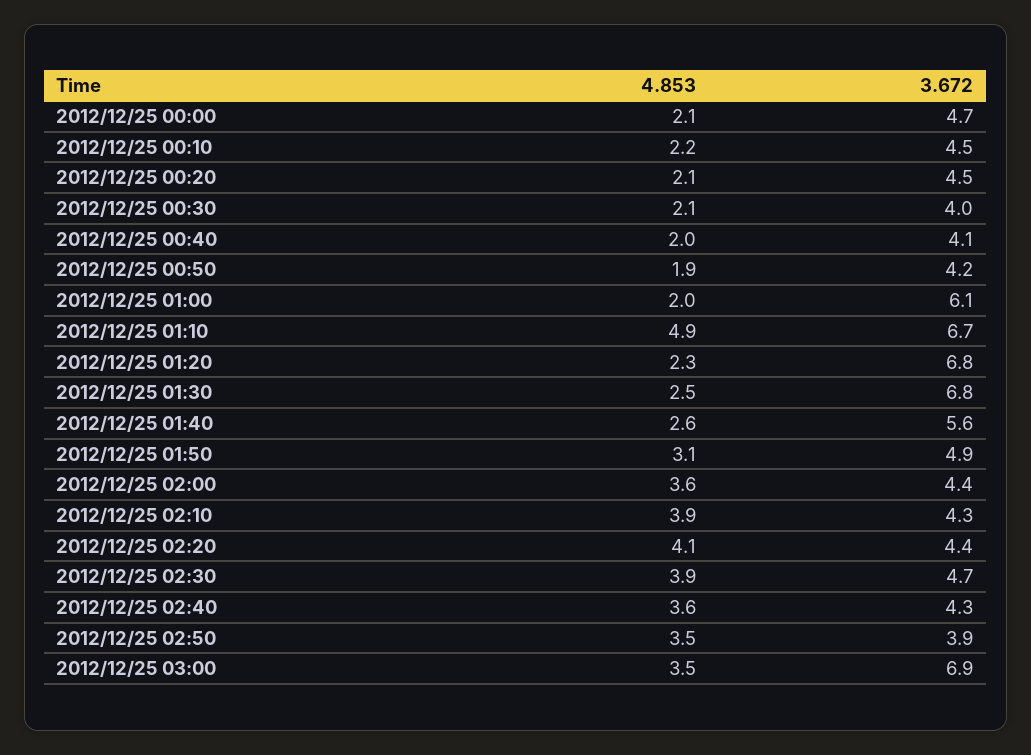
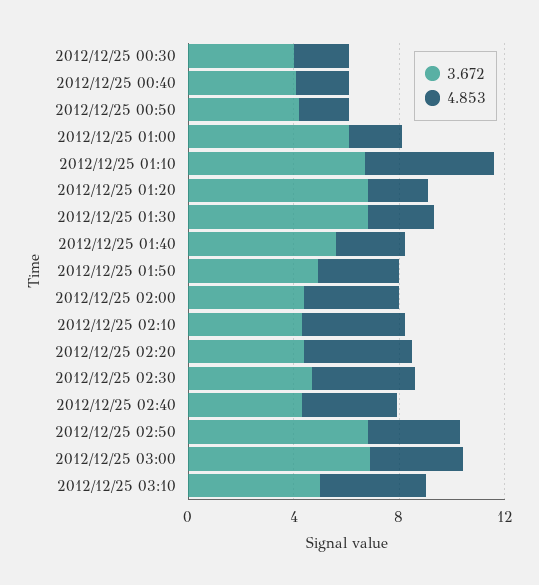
4.853, 2012/12/25 00:00: 2.1 -> none
3.672, 2012/12/25 00:00: 4.7 -> none
4.853, 2012/12/25 00:10: 2.2 -> none
3.672, 2012/12/25 00:10: 4.5 -> none
4.853, 2012/12/25 00:20: 2.1 -> none
3.672, 2012/12/25 00:20: 4.5 -> none
3.672, 2012/12/25 02:50: 3.9 -> 7
3.672, 2012/12/25 03:10: none -> 5
4.853, 2012/12/25 03:10: none -> 4

